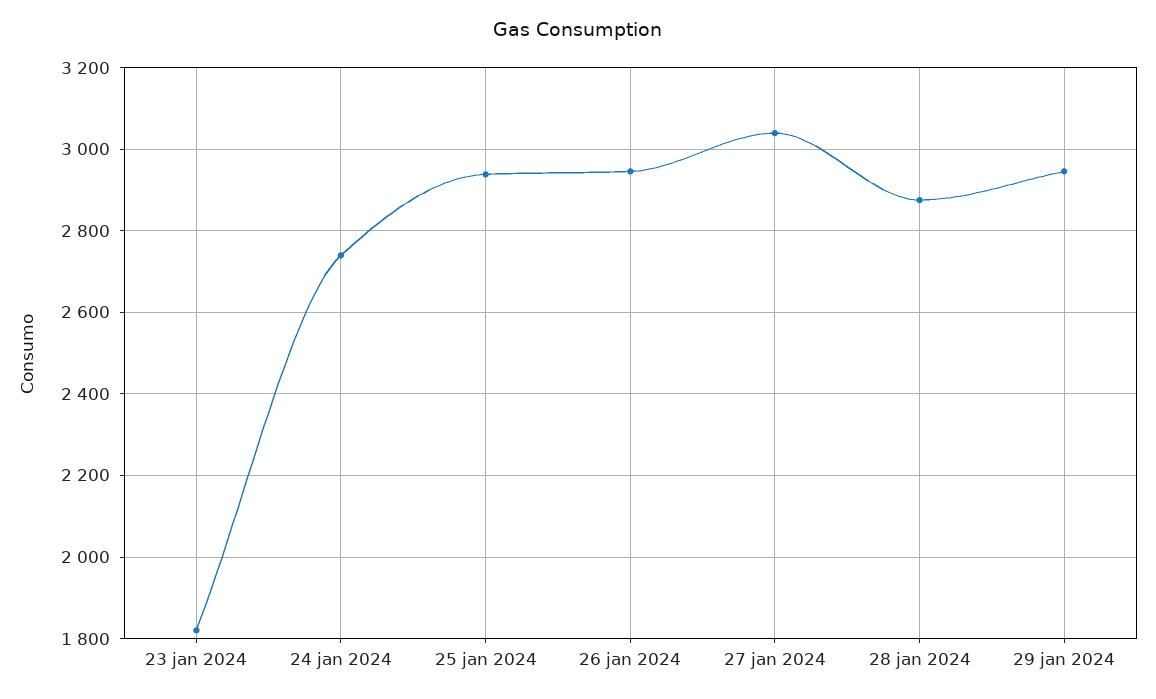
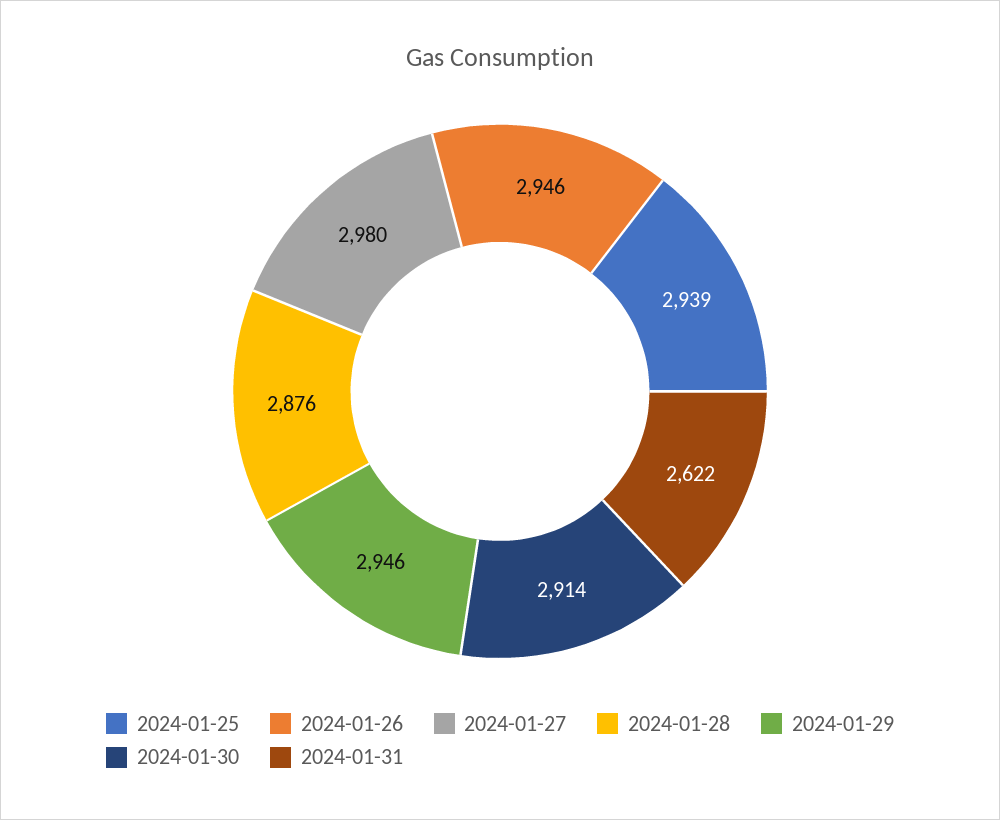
23 jan 2024: 1820 -> none
24 jan 2024: 2740 -> none
27 jan 2024: 3040 -> 2980
2024-01-30: none -> 2914
2024-01-31: none -> 2622

